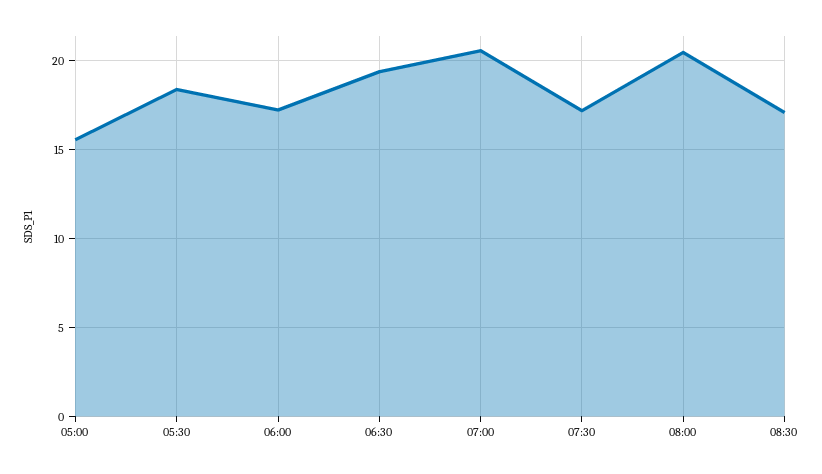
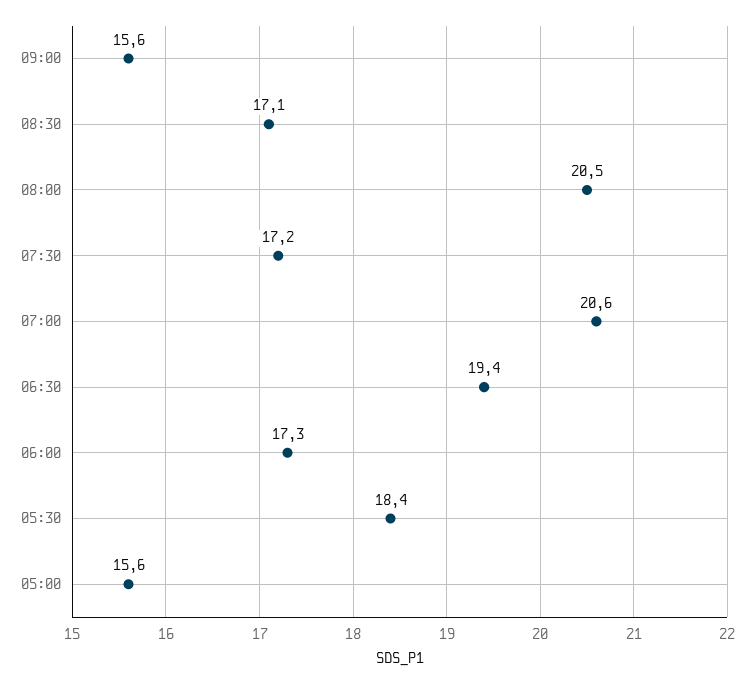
09:00: none -> 15.6

